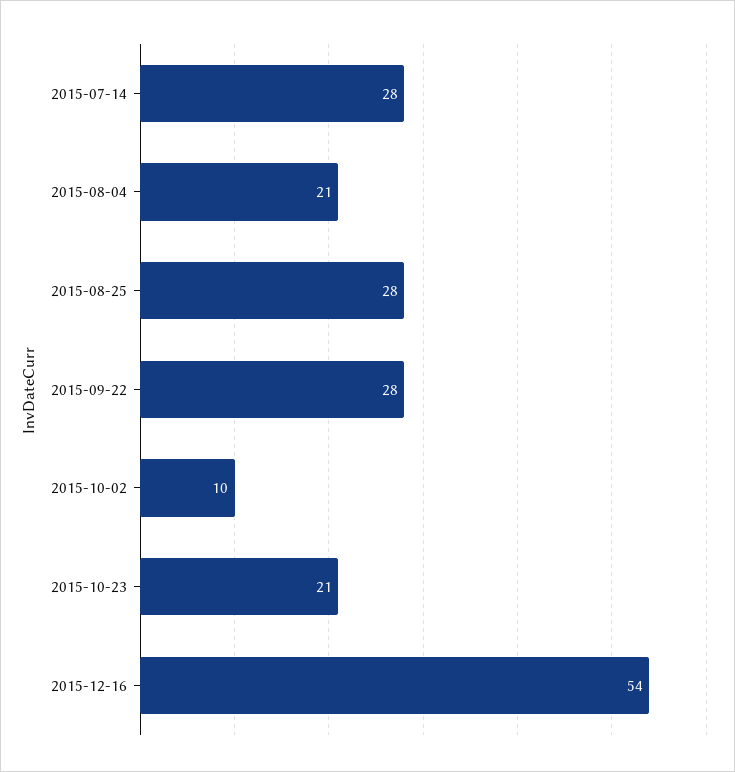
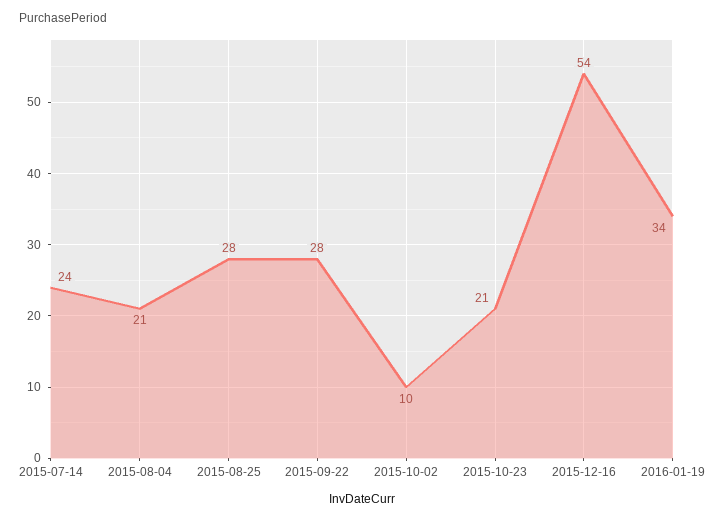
2015-07-14: 28 -> 24
2016-01-19: none -> 34

